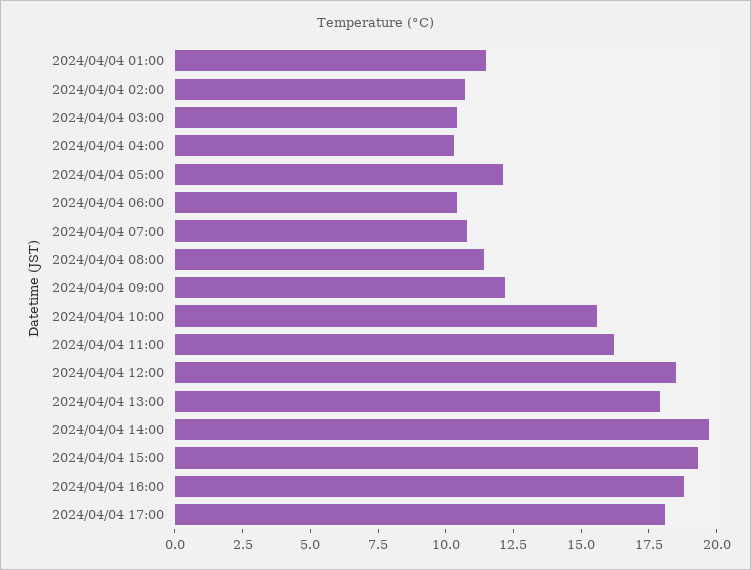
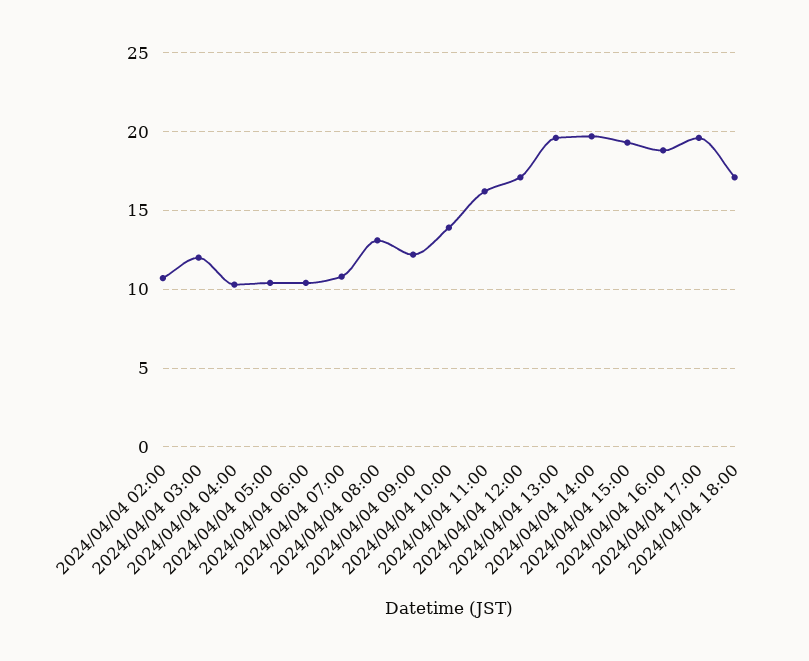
2024/04/04 01:00: 11.5 -> none
2024/04/04 03:00: 10.5 -> 12
2024/04/04 05:00: 12 -> 10.5
2024/04/04 08:00: 11.5 -> 13
2024/04/04 10:00: 15.5 -> 14
2024/04/04 12:00: 18.5 -> 17
2024/04/04 13:00: 18 -> 19.5
2024/04/04 17:00: 18 -> 19.5
2024/04/04 18:00: none -> 17

